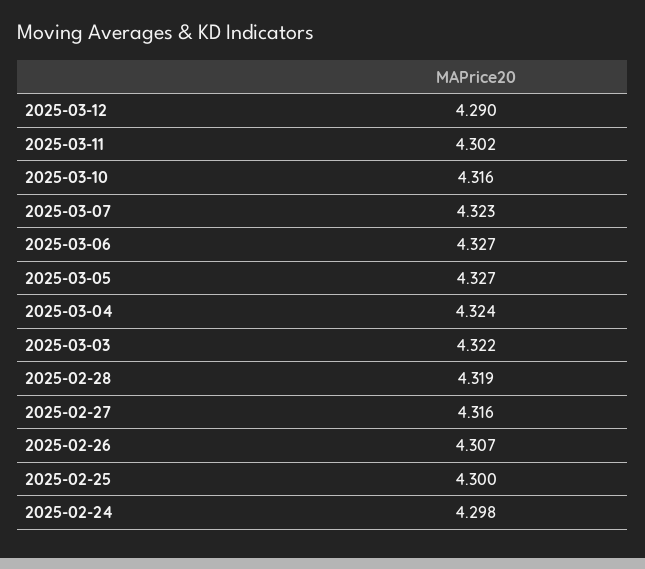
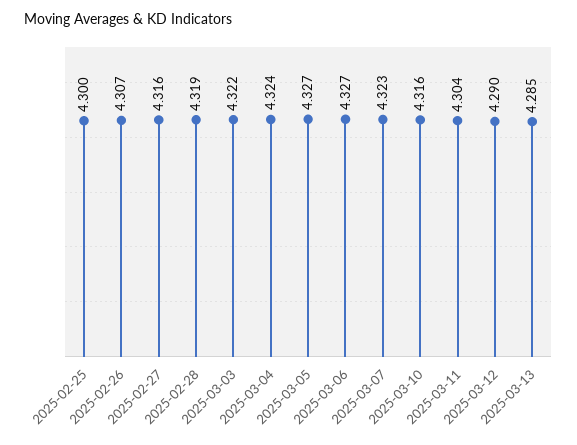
2025-03-11: 4.302 -> 4.304
2025-02-24: 4.298 -> none
2025-03-13: none -> 4.285

